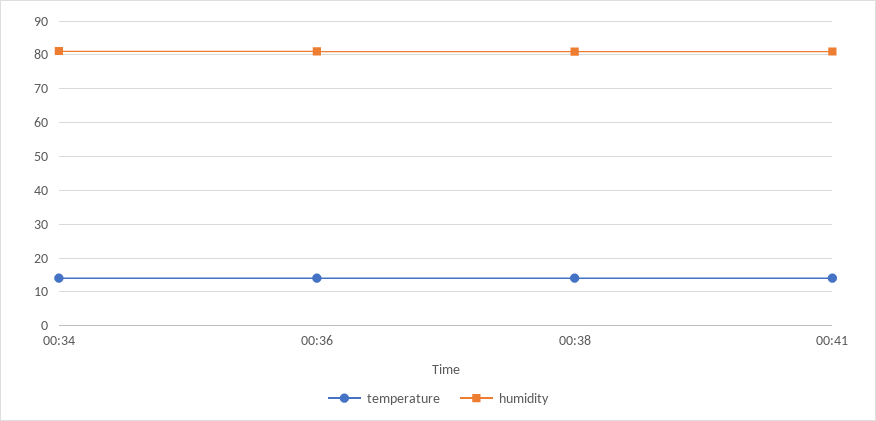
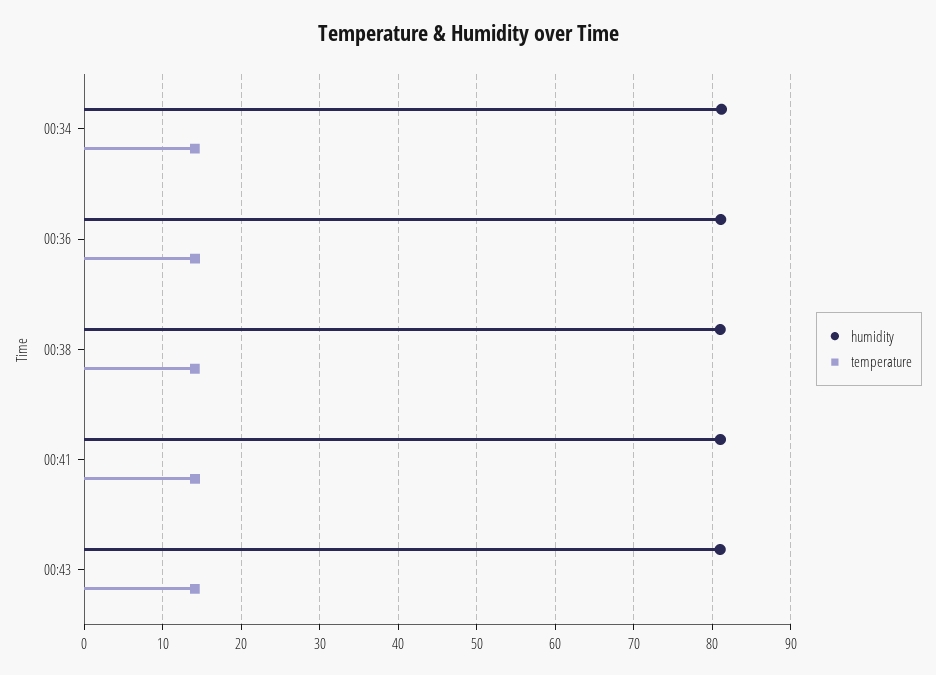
humidity, 00:43: none -> 81
temperature, 00:43: none -> 14

